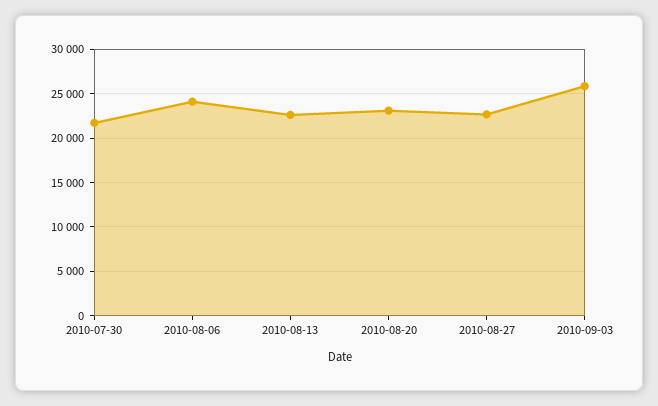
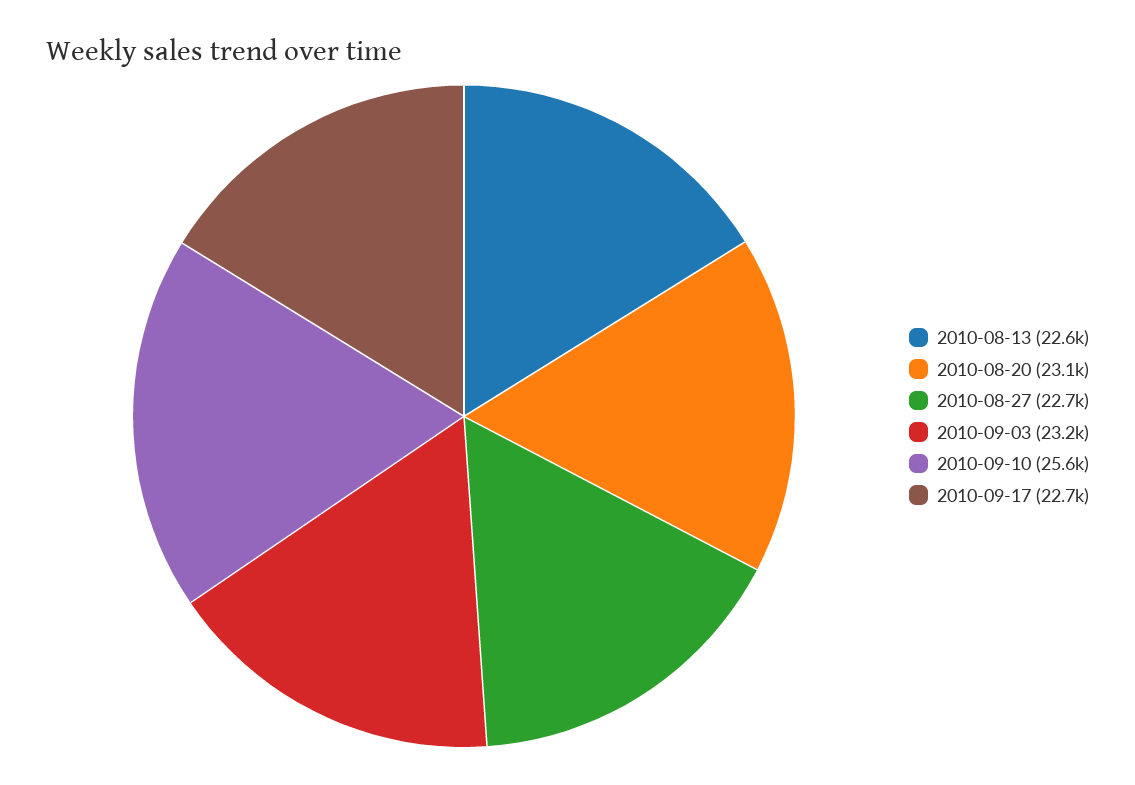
2010-07-30: 22000 -> none
2010-08-06: 24000 -> none
2010-09-03: 26000 -> 23200
2010-09-10: none -> 25600
2010-09-17: none -> 22700

